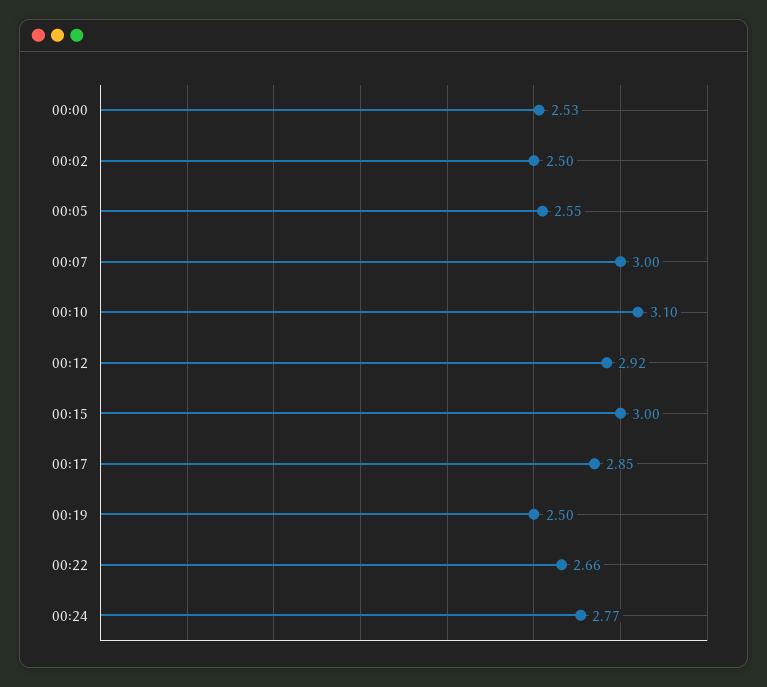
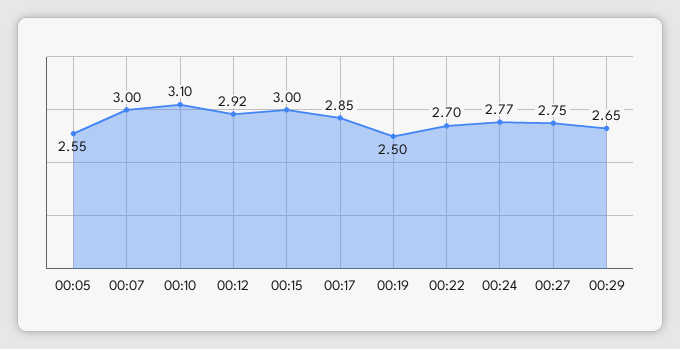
00:00: 2.53 -> none
00:02: 2.5 -> none
00:22: 2.66 -> 2.7
00:27: none -> 2.75
00:29: none -> 2.65

